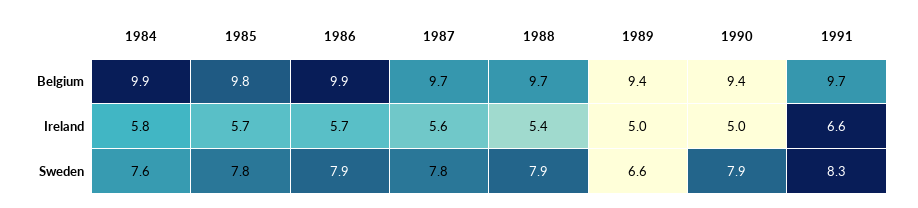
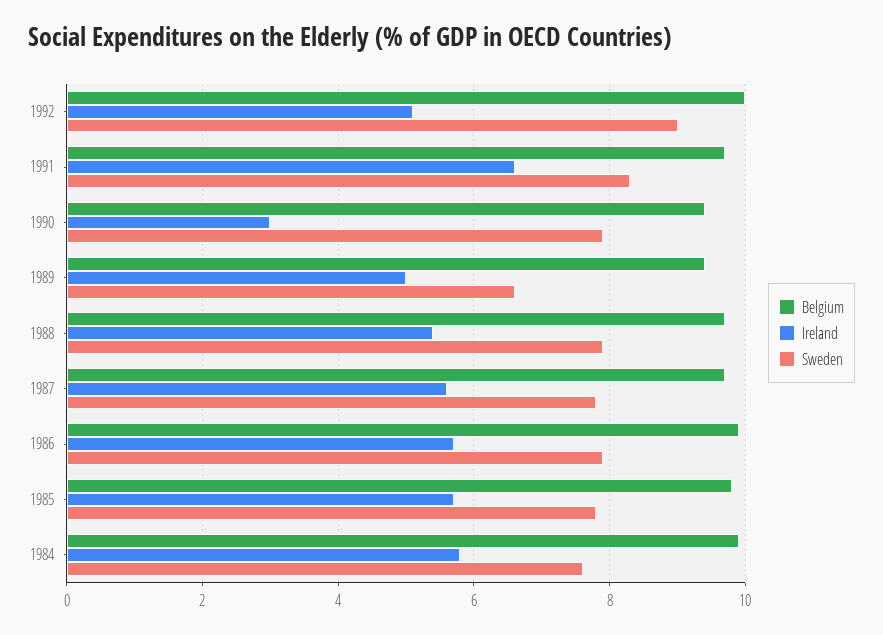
Ireland, 1990: 5 -> 3
Belgium, 1992: none -> 10
Ireland, 1992: none -> 5
Sweden, 1992: none -> 9

